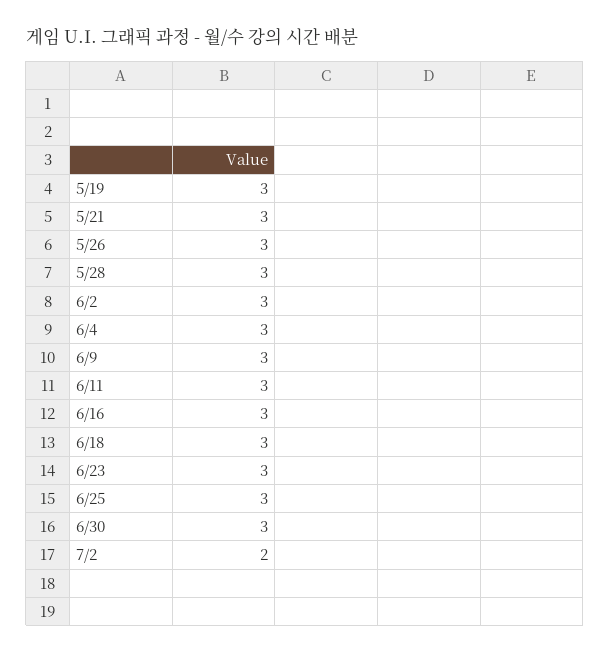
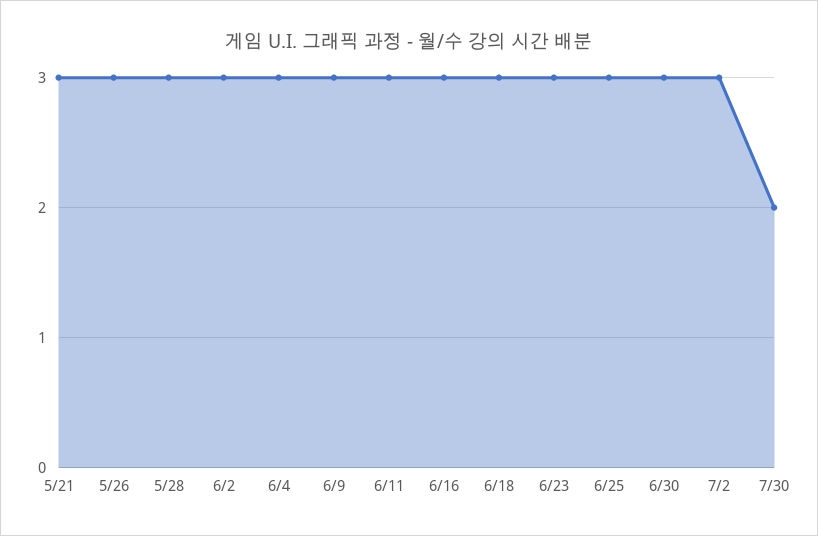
5/19: 3 -> none
7/2: 2 -> 3
7/30: none -> 2

